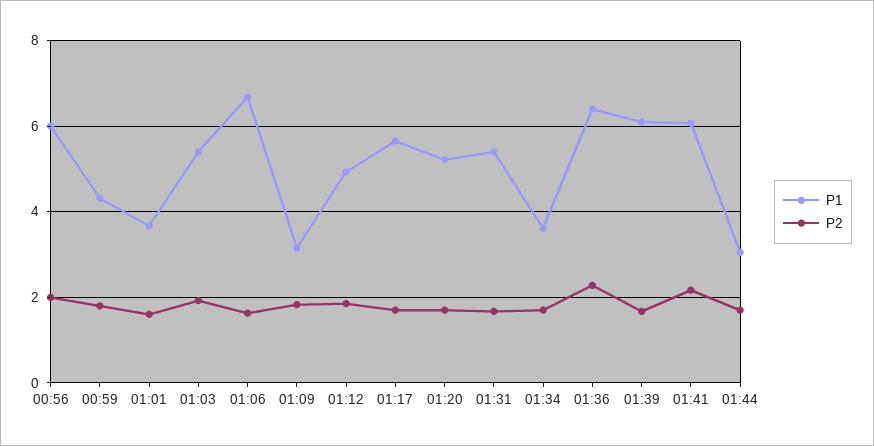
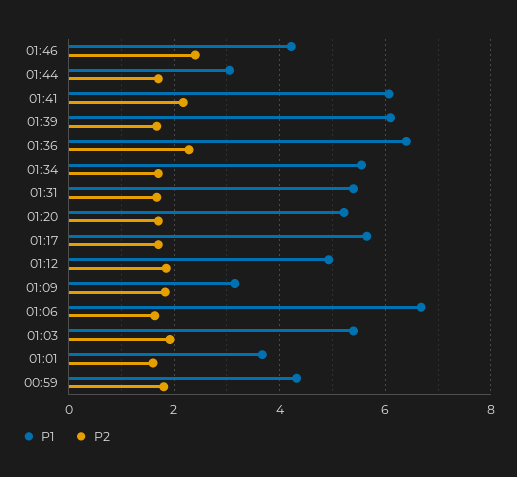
P1, 00:56: 6 -> none
P2, 00:56: 2 -> none
P1, 01:34: 3.6 -> 5.6
P1, 01:46: none -> 4.2
P2, 01:46: none -> 2.4

